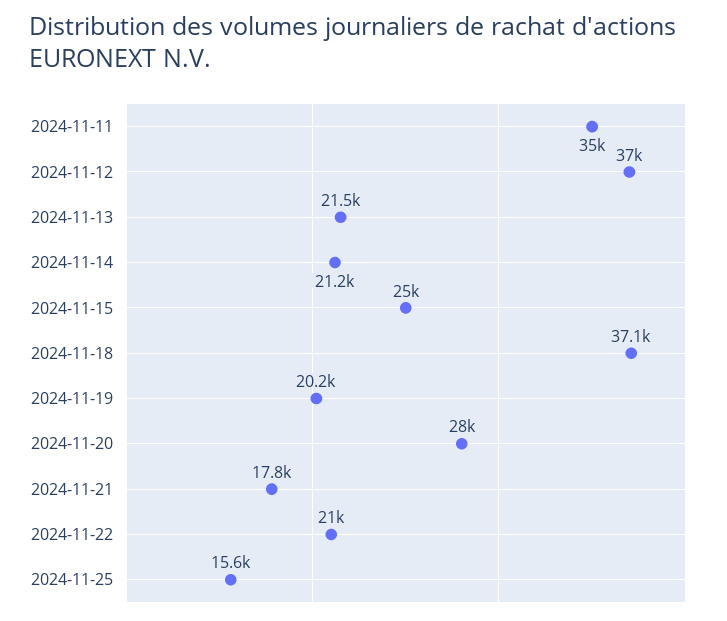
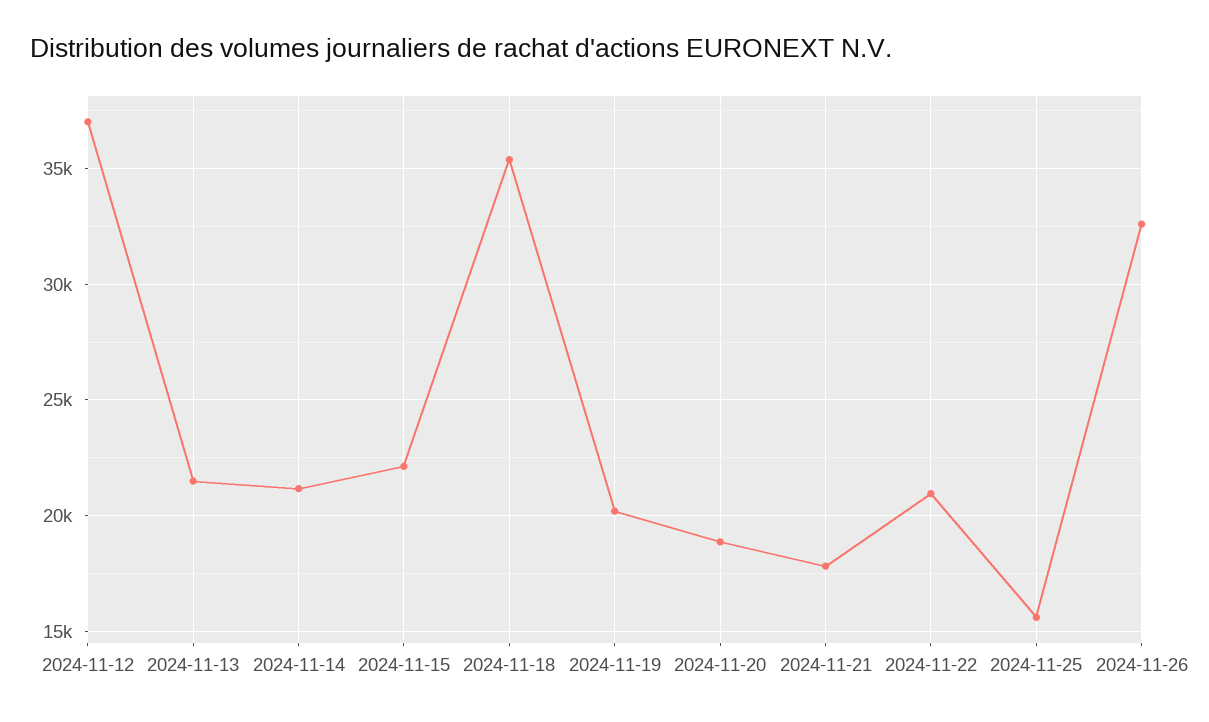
2024-11-11: 35000 -> none
2024-11-15: 25000 -> 22000
2024-11-18: 37100 -> 35500
2024-11-20: 28000 -> 19000
2024-11-26: none -> 32500

